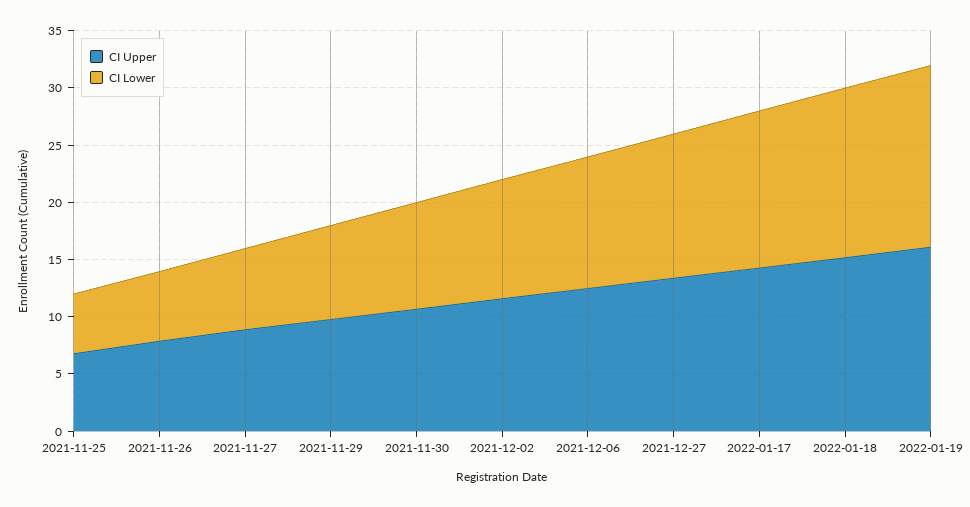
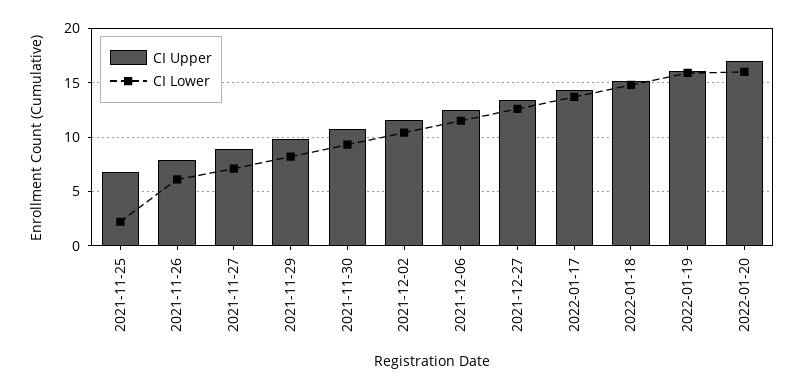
CI Lower, 2021-11-25: 5 -> 2
CI Upper, 2022-01-20: none -> 17
CI Lower, 2022-01-20: none -> 16

